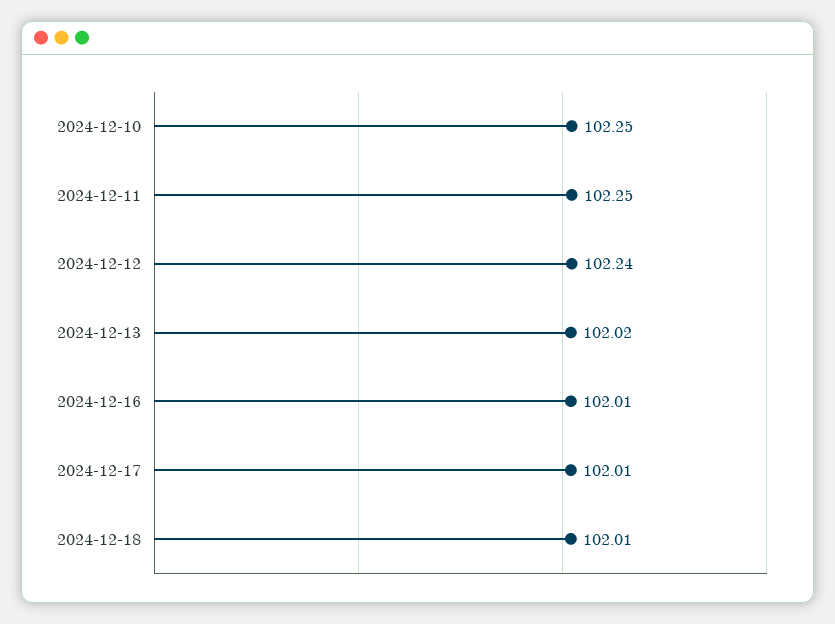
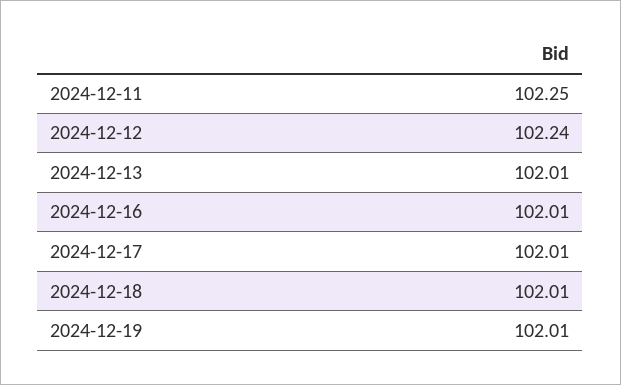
2024-12-10: 102.25 -> none
2024-12-13: 102.02 -> 102.01
2024-12-19: none -> 102.01

